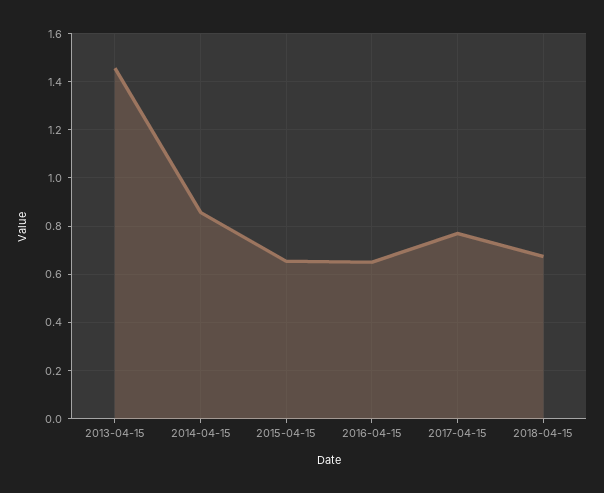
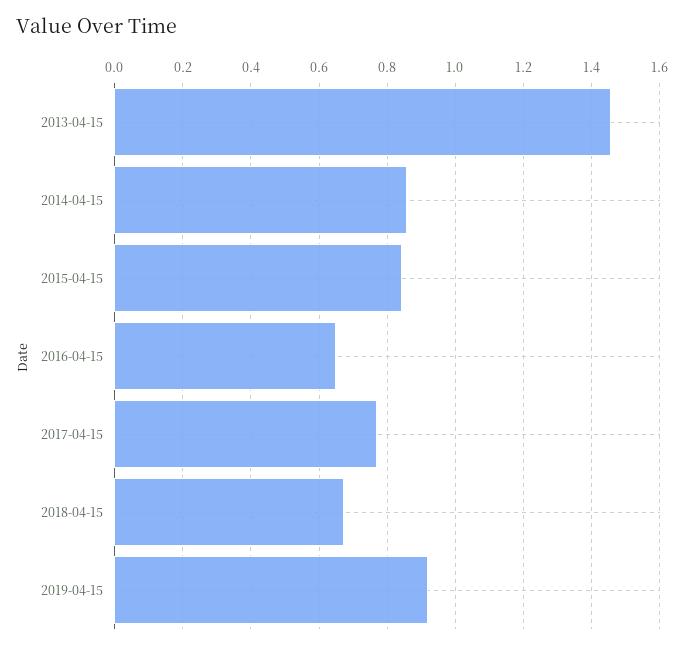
2015-04-15: 0.65 -> 0.84
2019-04-15: none -> 0.92

